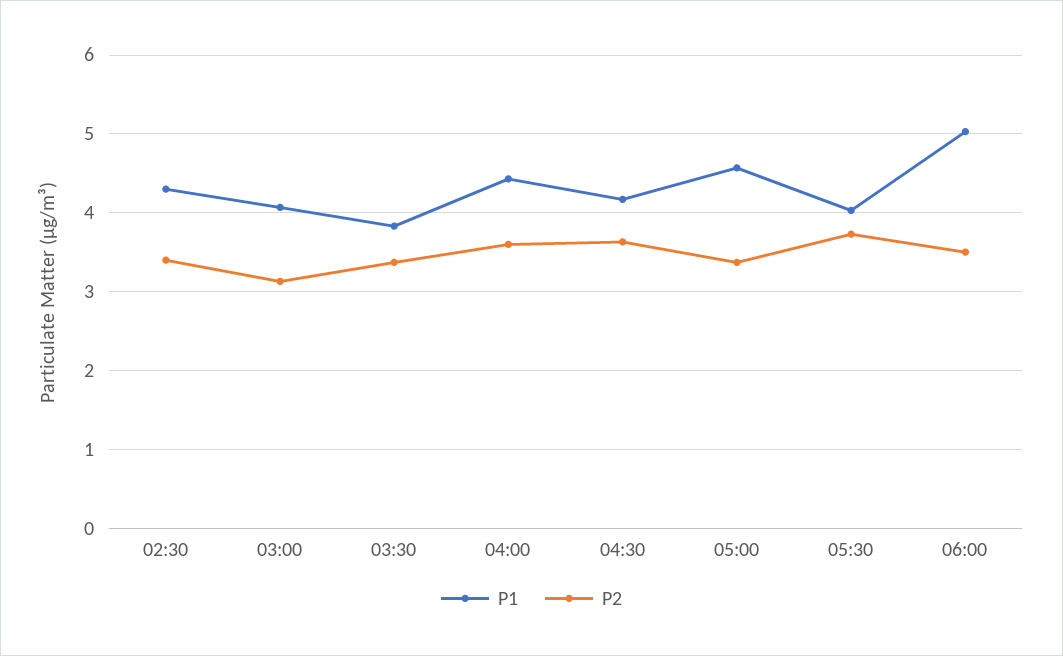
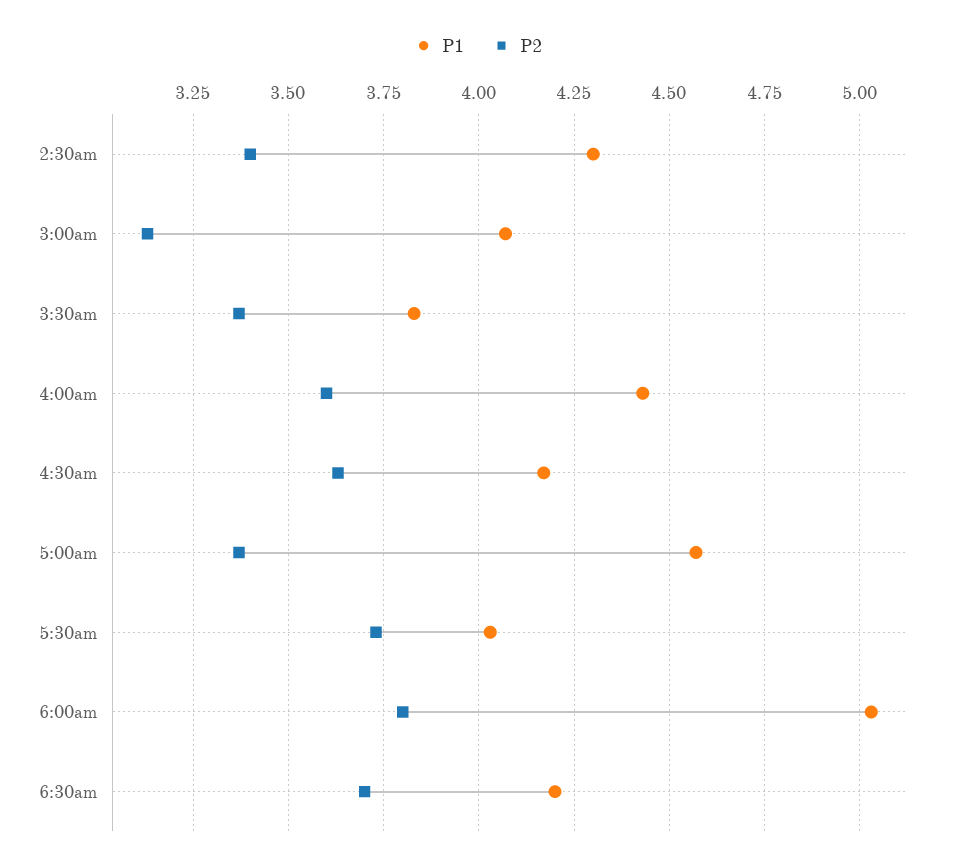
P2, 06:00: 3.5 -> 3.8
P1, 6:30am: none -> 4.2
P2, 6:30am: none -> 3.7

